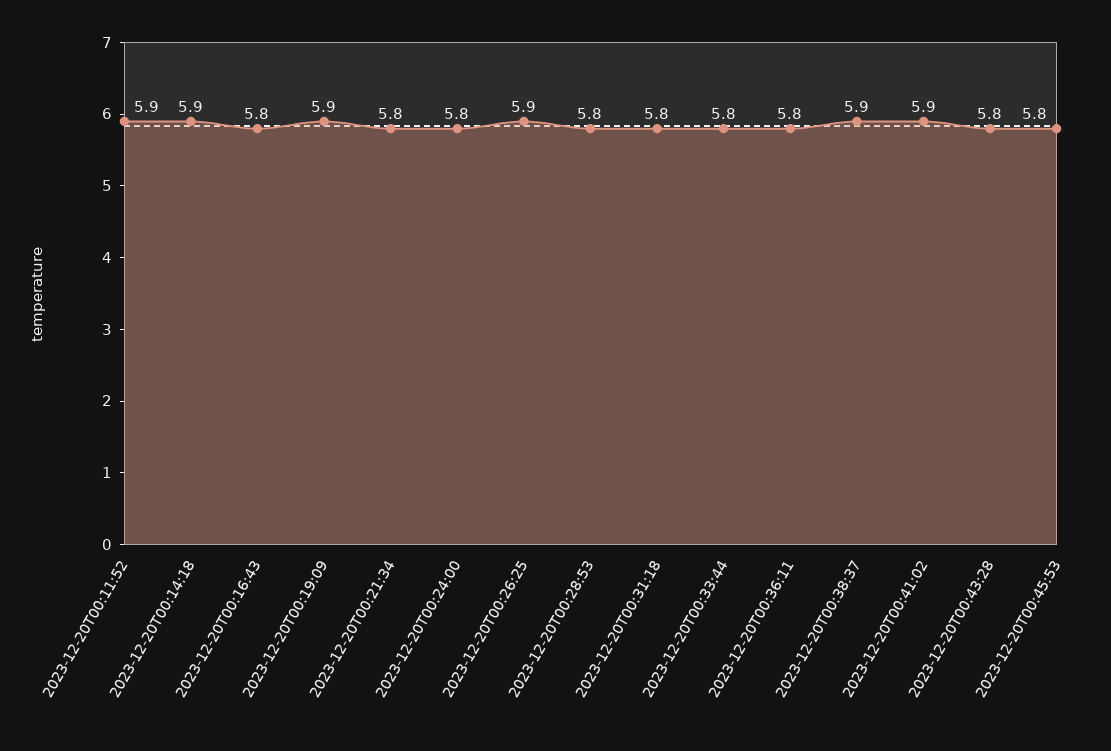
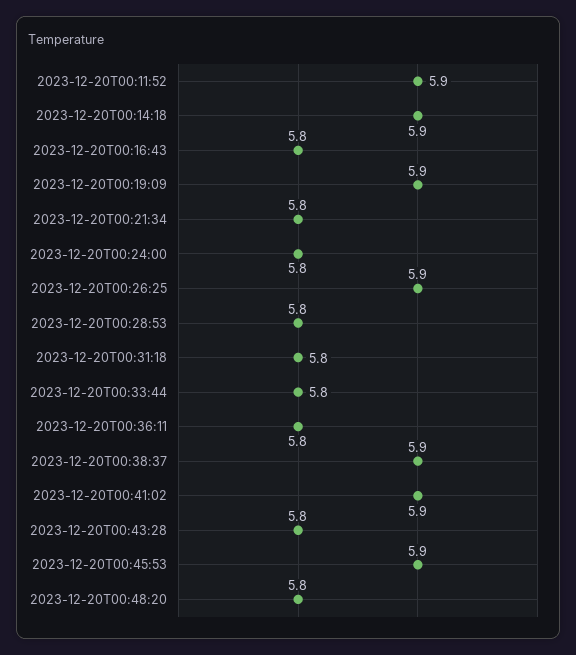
2023-12-20T00:45:53: 5.8 -> 5.9
2023-12-20T00:48:20: none -> 5.8

